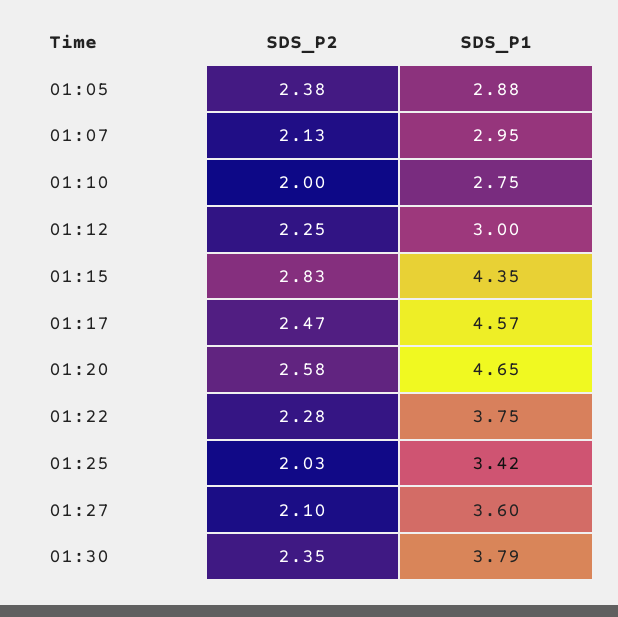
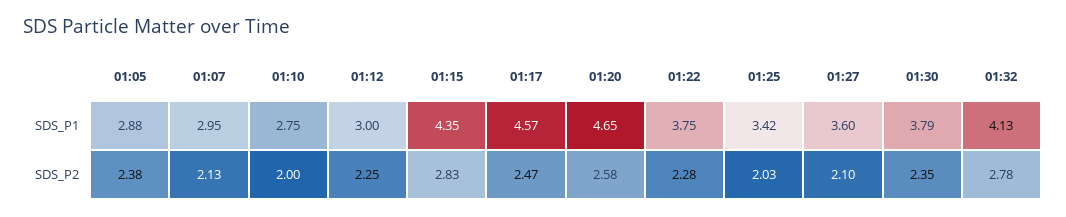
SDS_P1, 01:32: none -> 4.13
SDS_P2, 01:32: none -> 2.78

